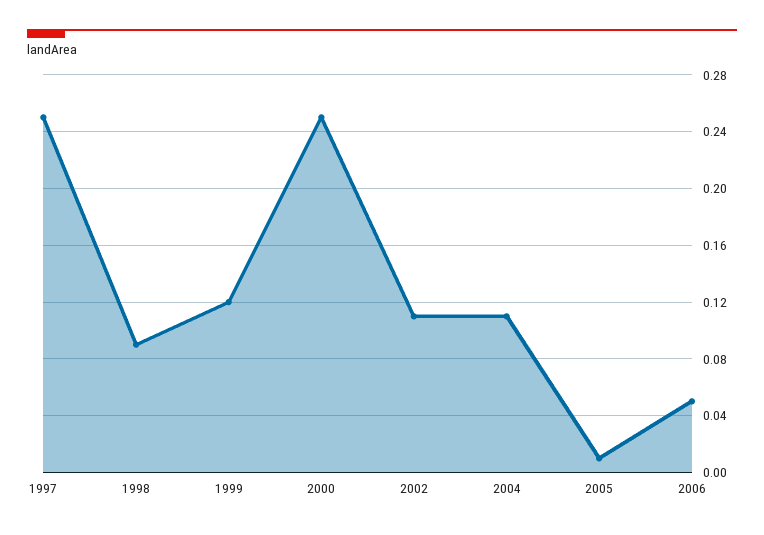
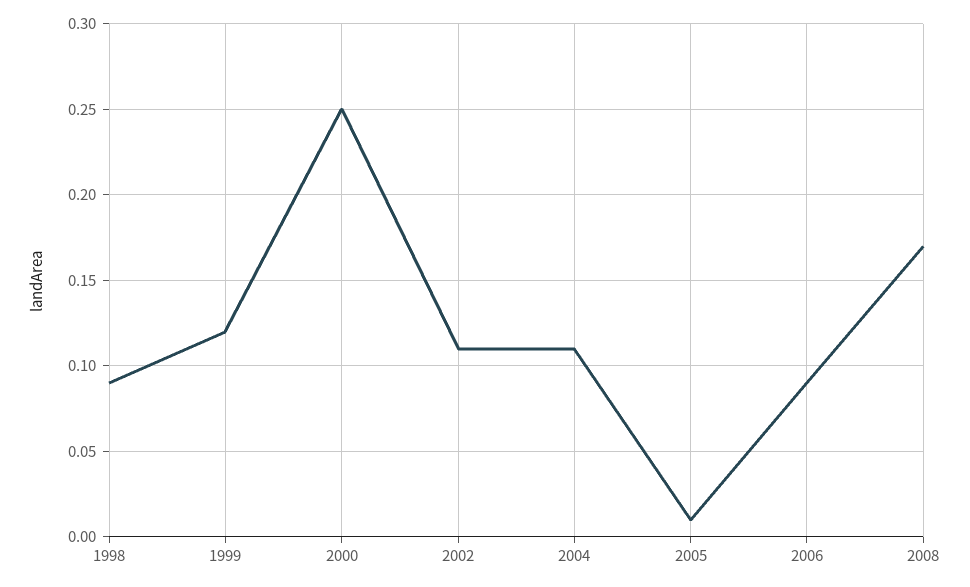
1997: 0.25 -> none
2006: 0.05 -> 0.09
2008: none -> 0.17

